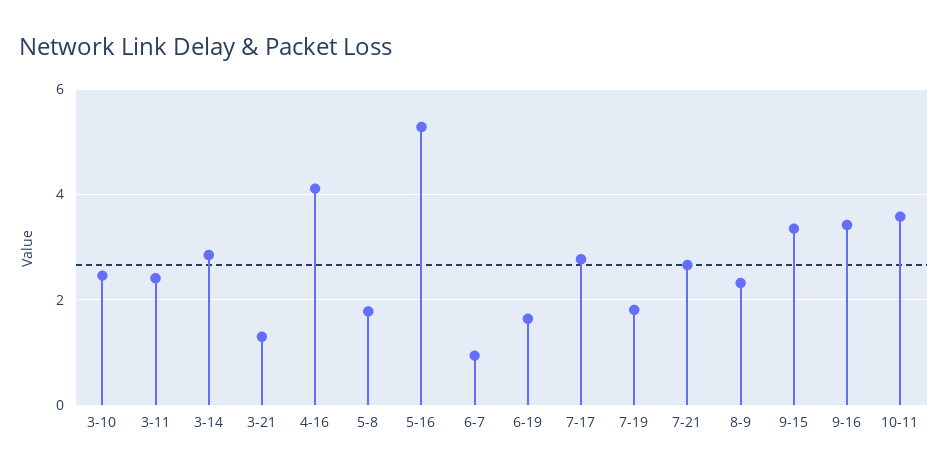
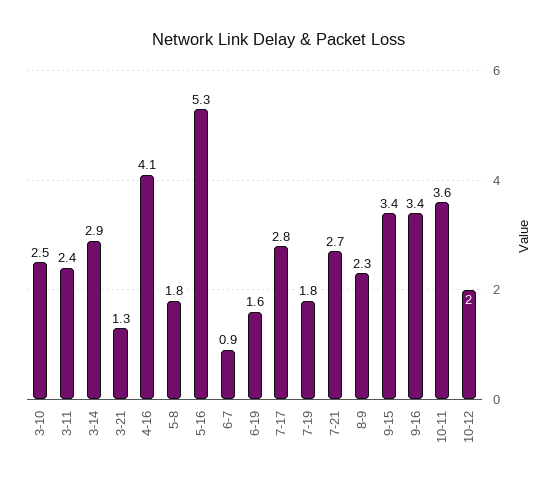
10-12: none -> 2

